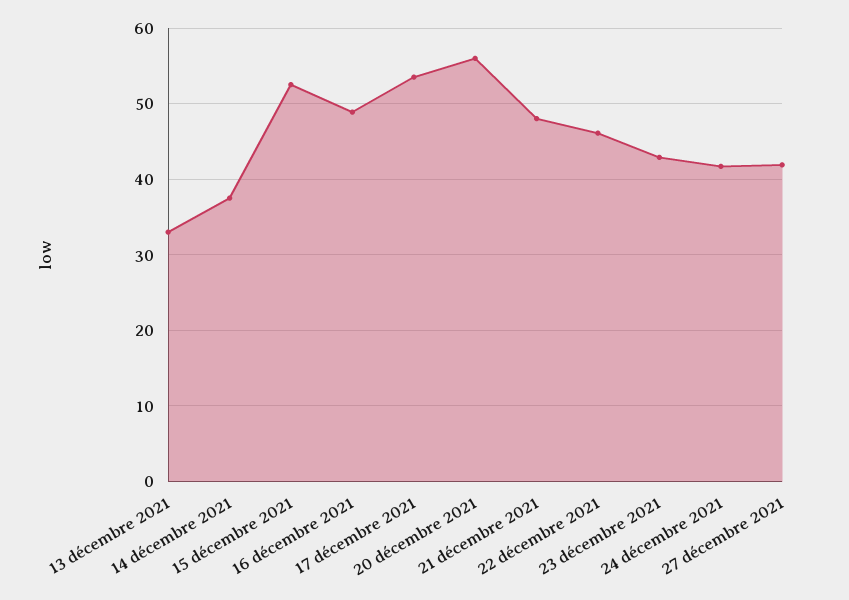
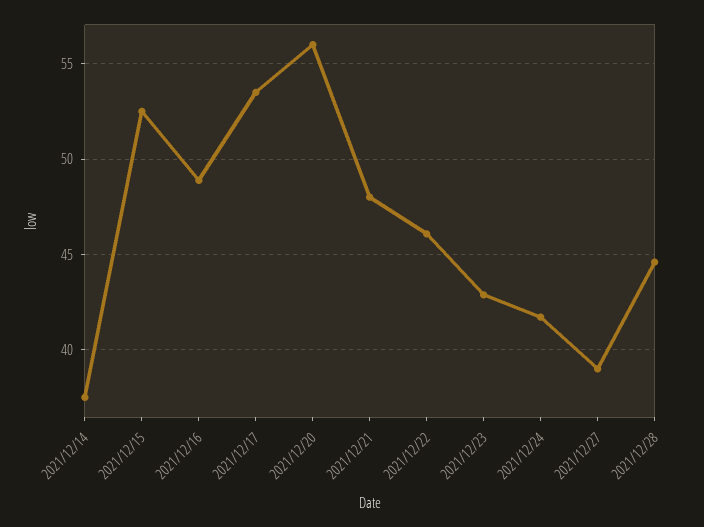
13 décembre 2021: 33 -> none
27 décembre 2021: 42 -> 39
2021/12/28: none -> 44.5

